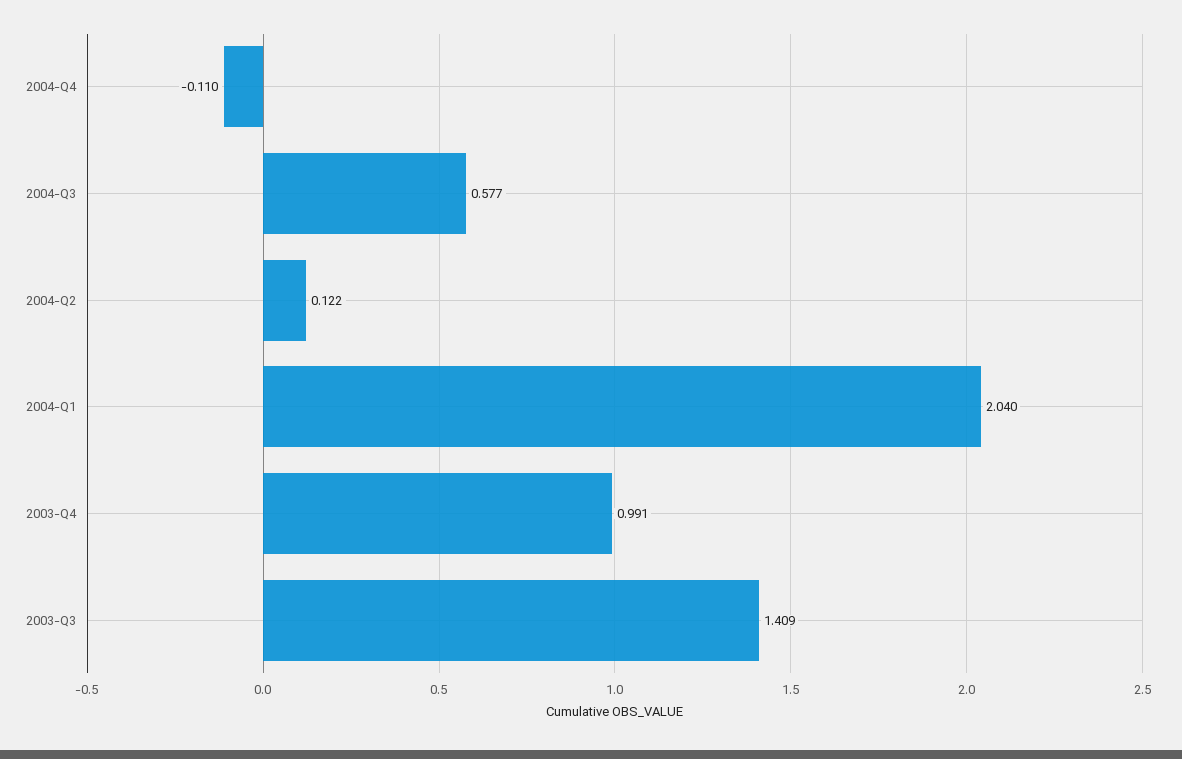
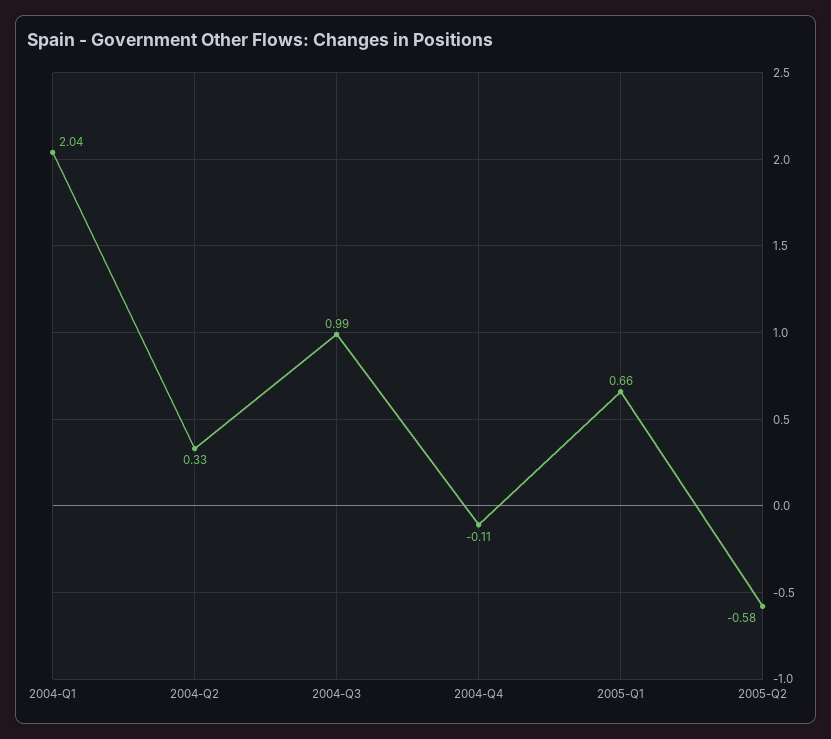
2004-Q3: 0.577 -> 0.99
2004-Q2: 0.122 -> 0.33
2003-Q4: 0.991 -> none
2003-Q3: 1.409 -> none
2005-Q1: none -> 0.66
2005-Q2: none -> -0.58

